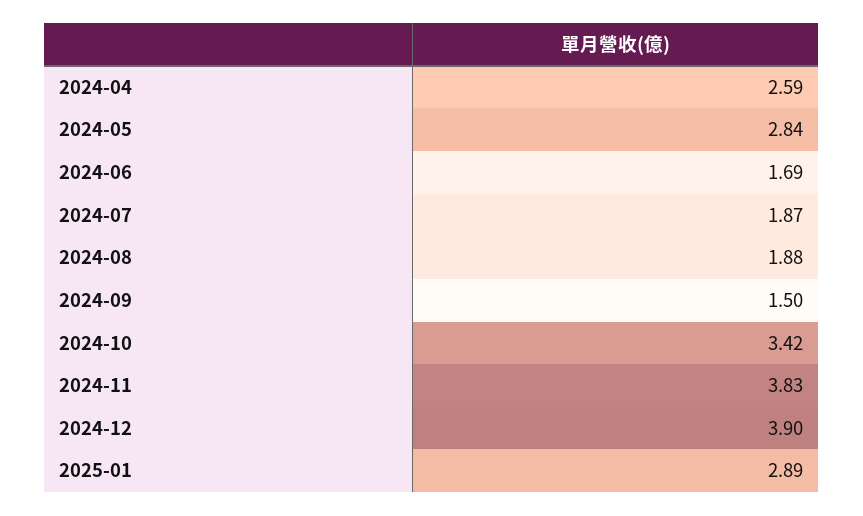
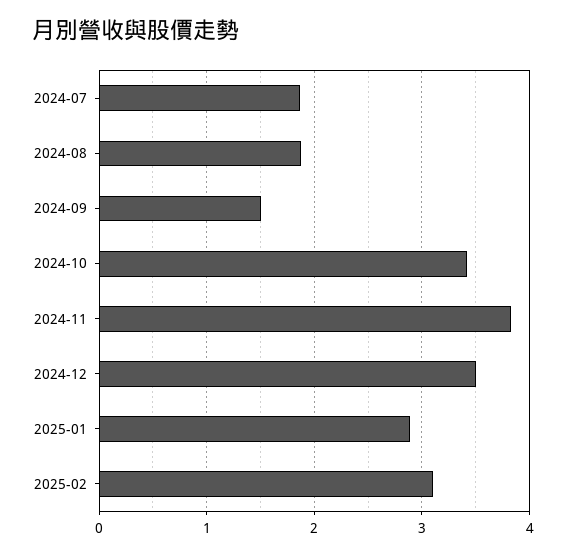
2024-04: 2.59 -> none
2024-05: 2.84 -> none
2024-06: 1.69 -> none
2024-12: 3.9 -> 3.5
2025-02: none -> 3.1

